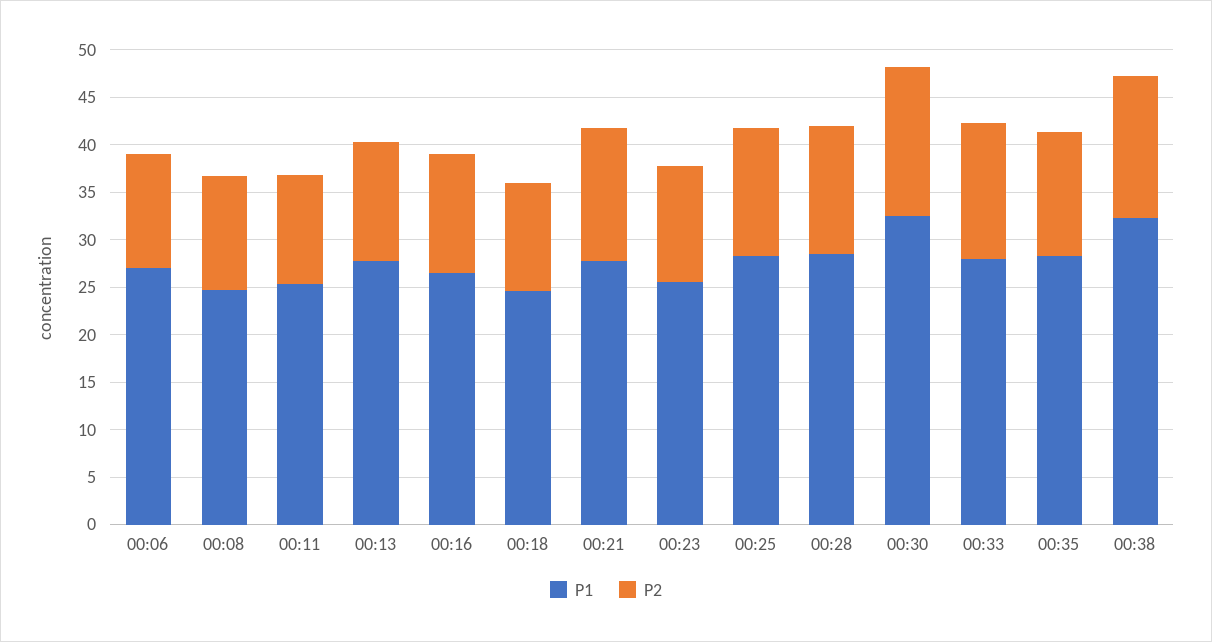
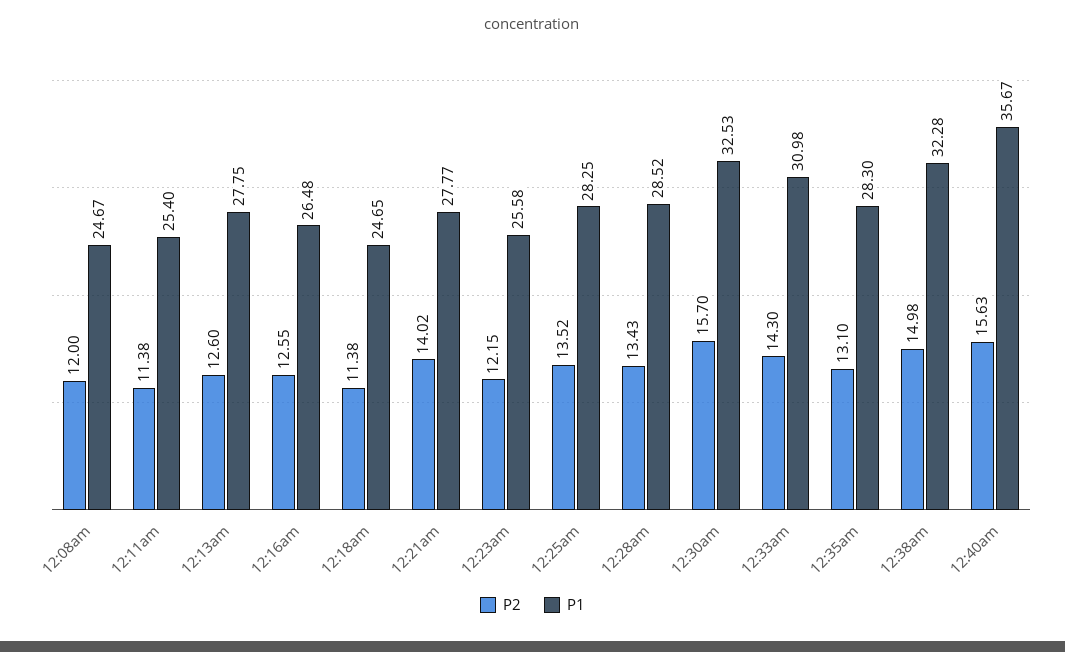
P1, 00:06: 27 -> none
P2, 00:06: 12 -> none
P1, 00:33: 28 -> 30.98
P2, 12:40am: none -> 15.63
P1, 12:40am: none -> 35.67

